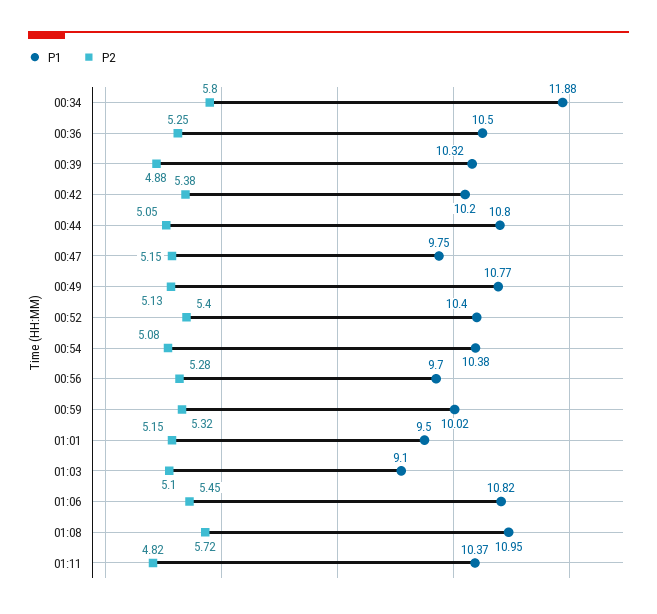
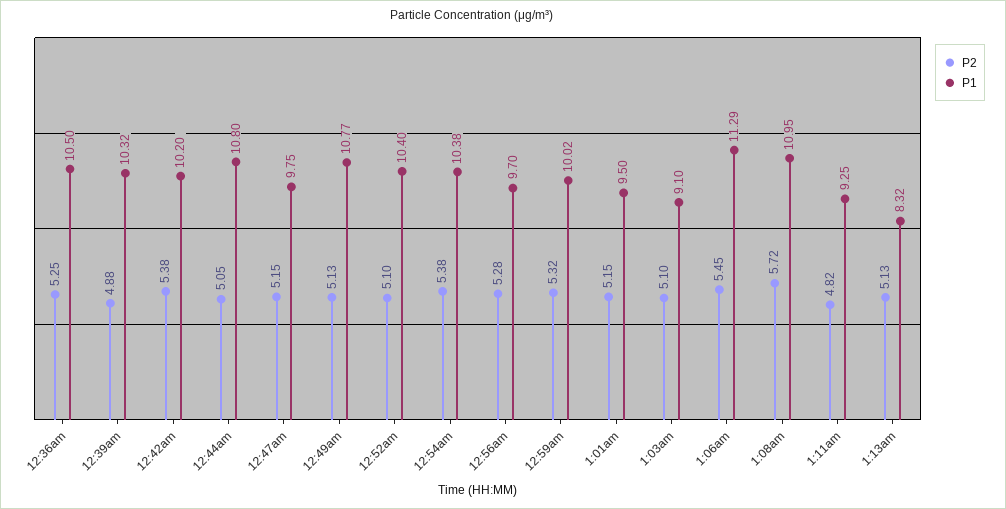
P1, 00:34: 11.88 -> none
P2, 00:34: 5.8 -> none
P2, 00:52: 5.4 -> 5.1
P2, 00:54: 5.08 -> 5.38
P1, 01:06: 10.82 -> 11.29
P1, 01:11: 10.37 -> 9.25
P2, 1:13am: none -> 5.13
P1, 1:13am: none -> 8.32

